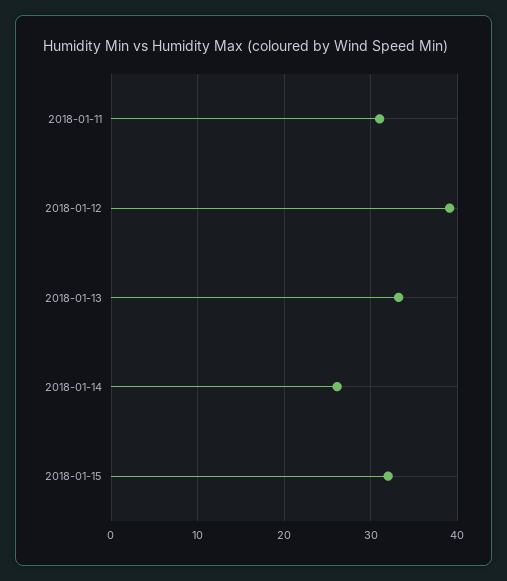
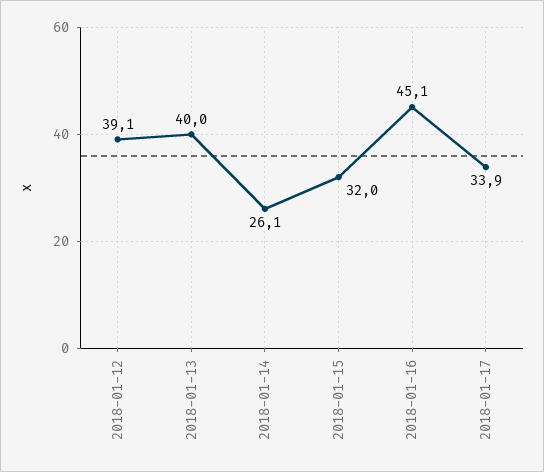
2018-01-11: 31 -> none
2018-01-13: 33 -> 40
2018-01-16: none -> 45.1
2018-01-17: none -> 33.9

